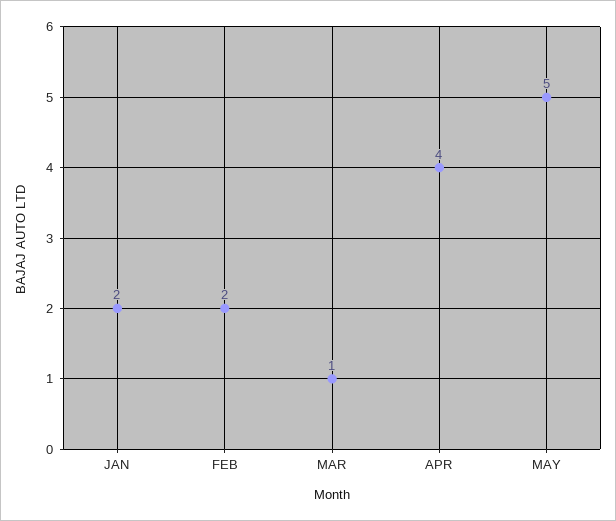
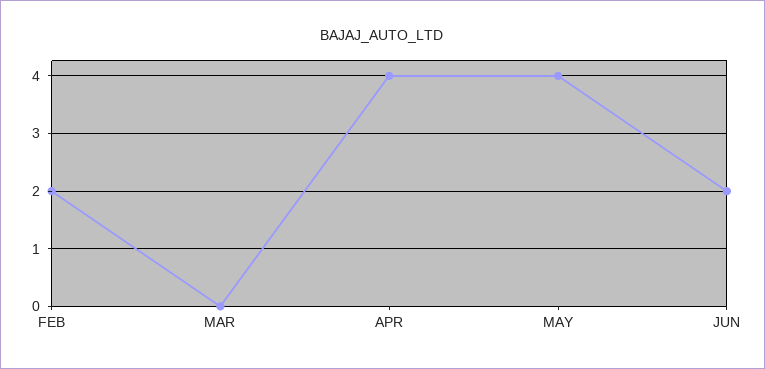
JAN: 2 -> none
MAR: 1 -> 0
MAY: 5 -> 4
JUN: none -> 2

